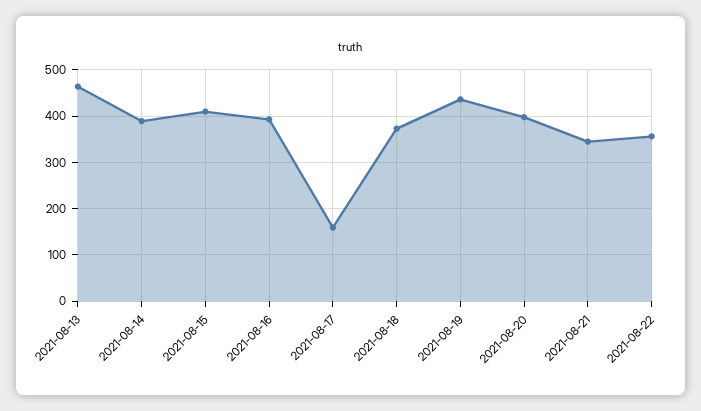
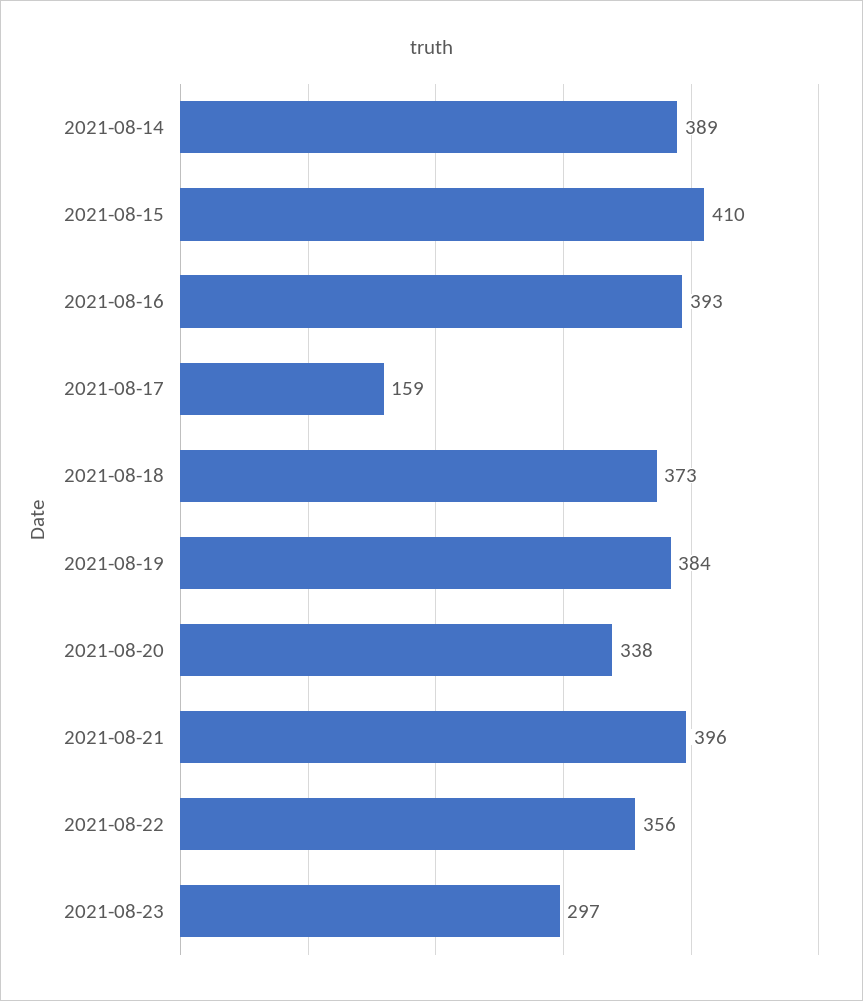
2021-08-13: 460 -> none
2021-08-19: 440 -> 384
2021-08-20: 400 -> 338
2021-08-21: 340 -> 396
2021-08-23: none -> 297

